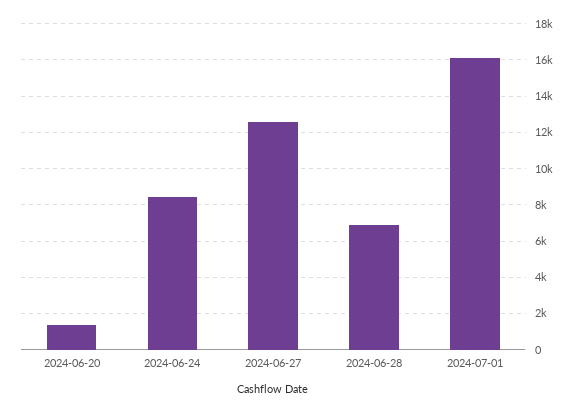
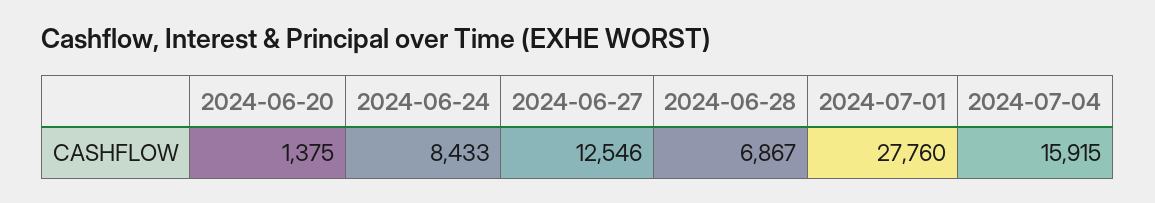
2024-07-01: 16000 -> 27760
2024-07-04: none -> 15915

